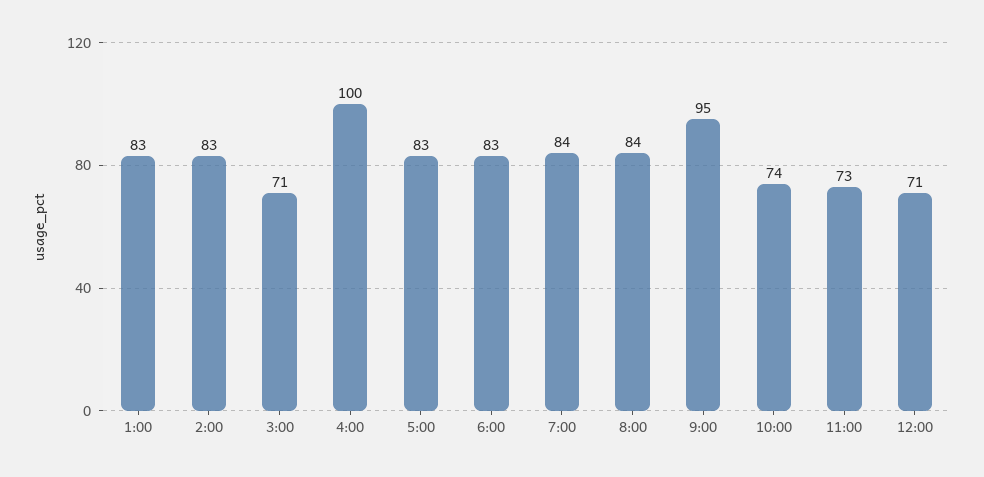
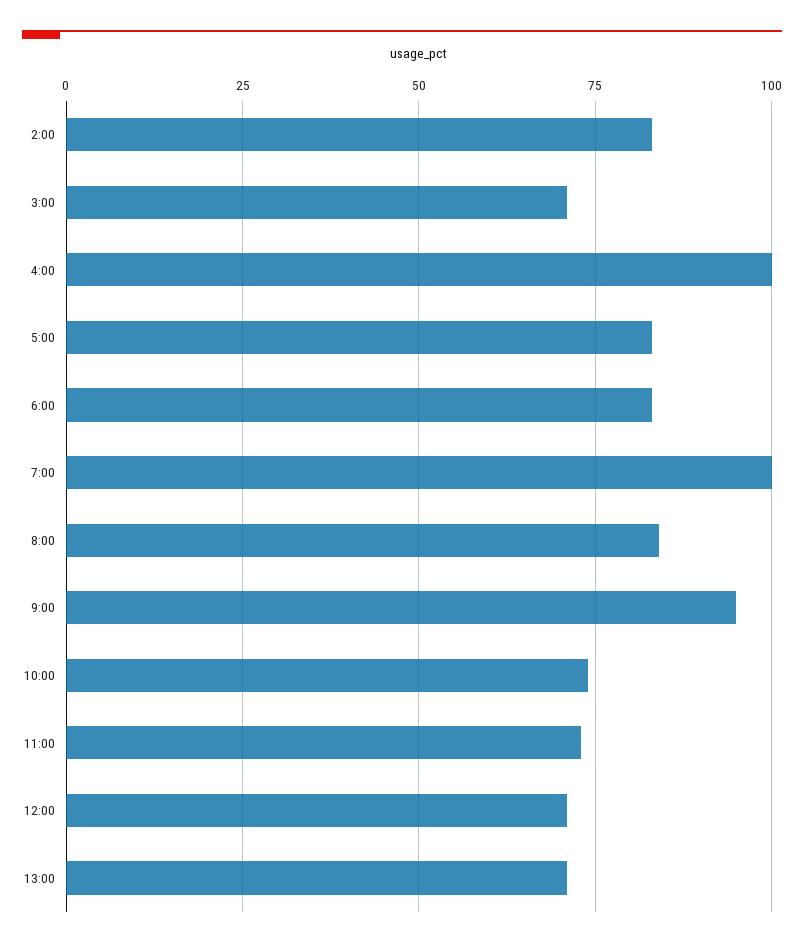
1:00: 83 -> none
7:00: 84 -> 100
13:00: none -> 70

